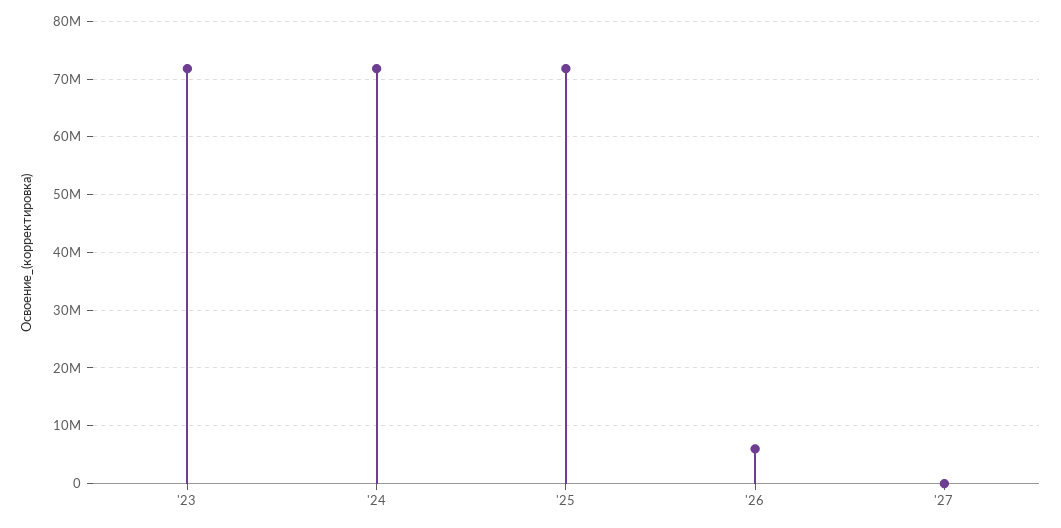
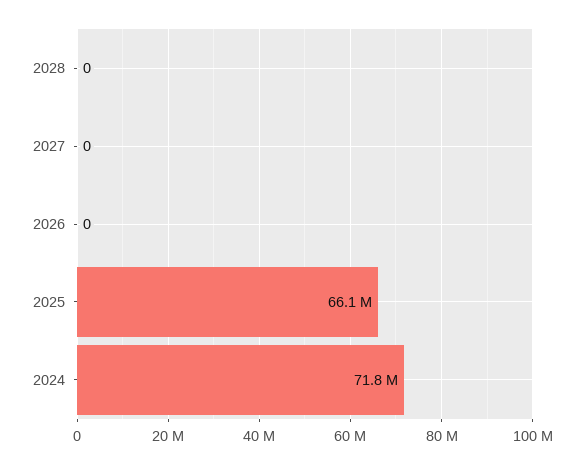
'23: 72000000 -> none
'25: 72000000 -> 66100000
'26: 6000000 -> 0
2028: none -> 0

